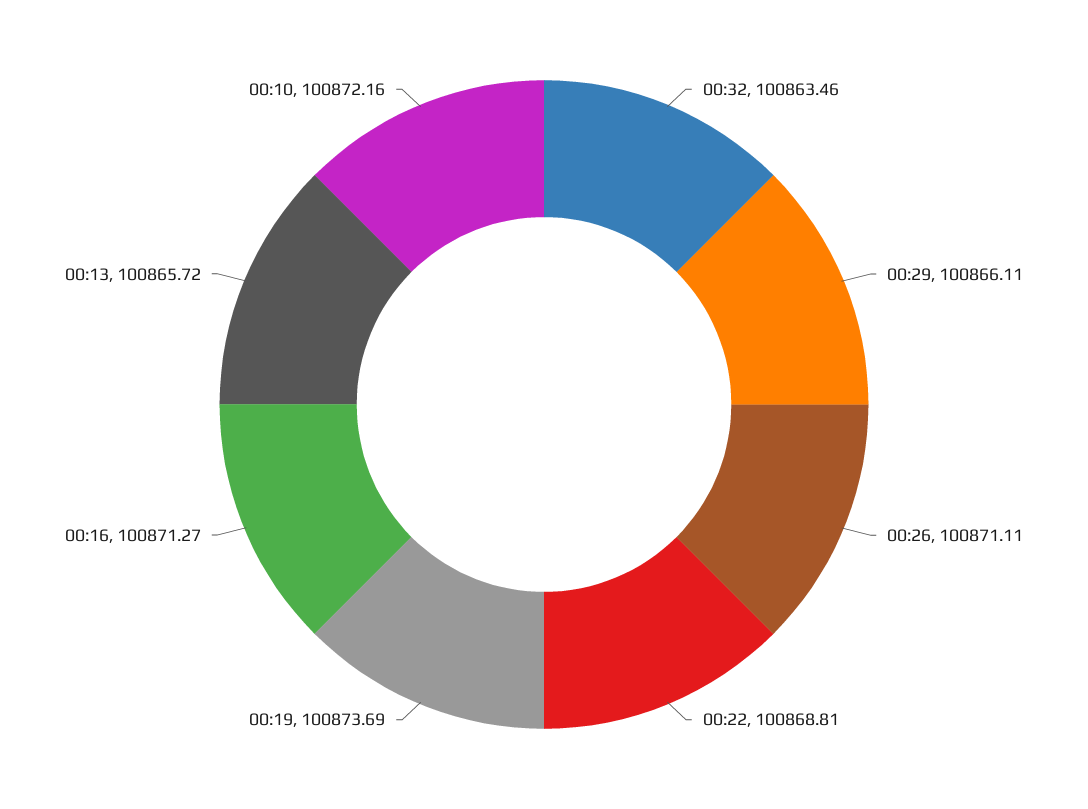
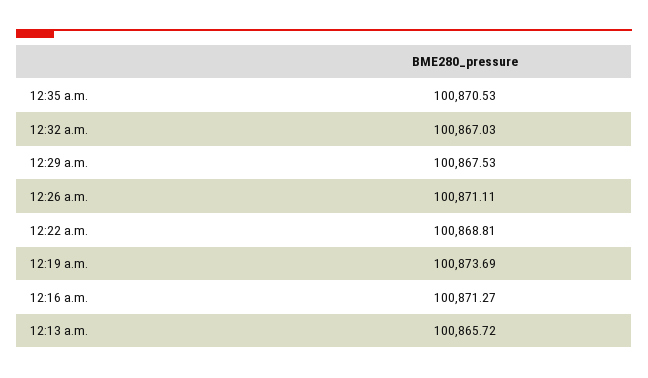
00:32: 100863.46 -> 100867.03
00:29: 100866.11 -> 100867.53
00:10: 100872.16 -> none
12:35 a.m.: none -> 100870.53

